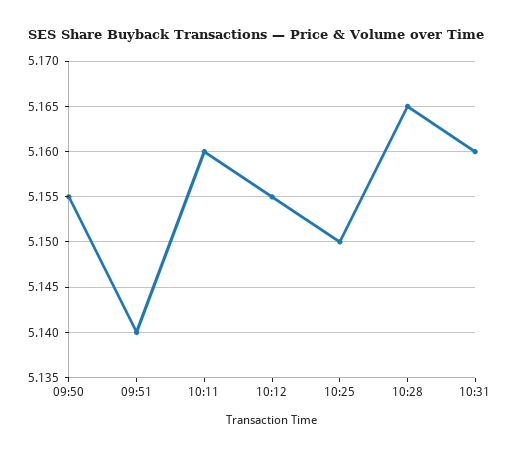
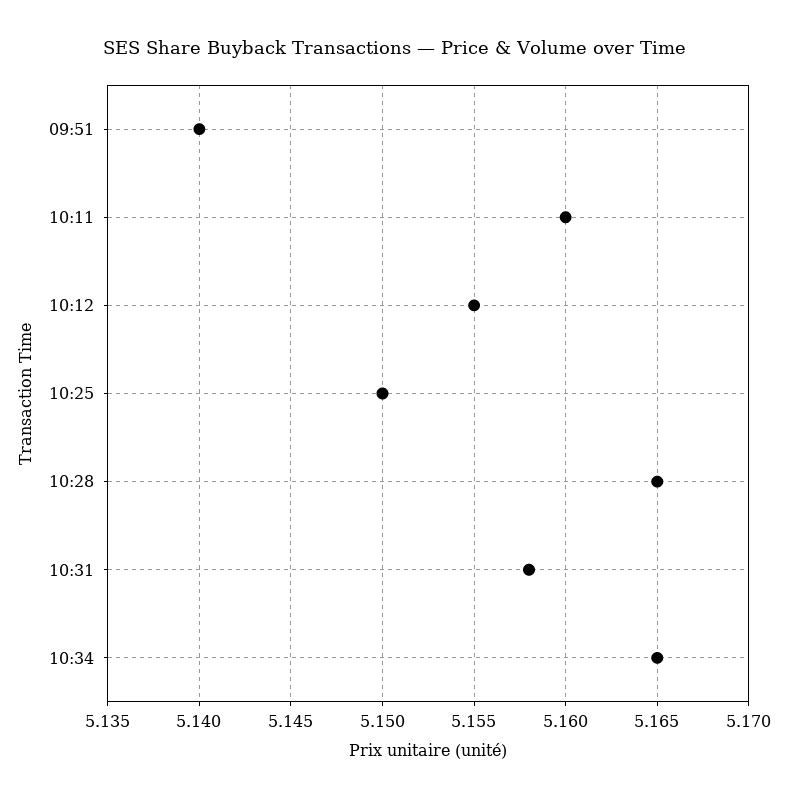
09:50: 5.155 -> none
10:31: 5.16 -> 5.158
10:34: none -> 5.165

